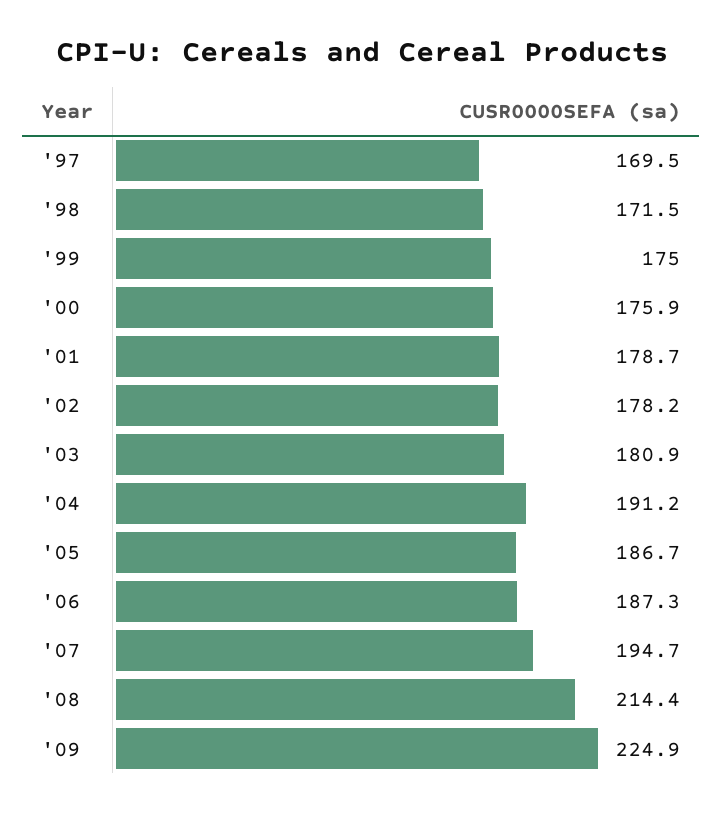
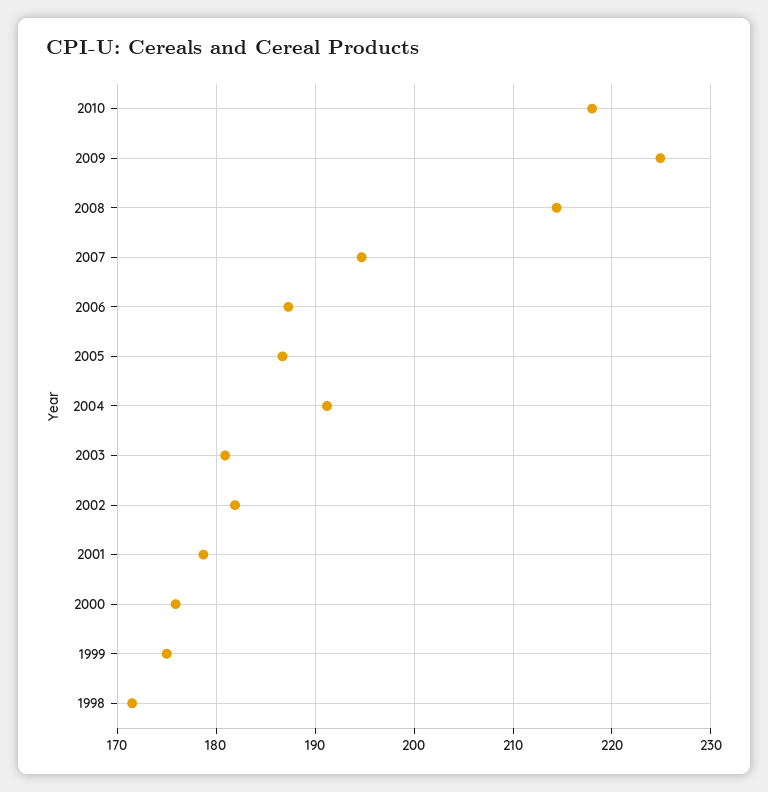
'97: 169.5 -> none
'02: 178.2 -> 182
2010: none -> 218

